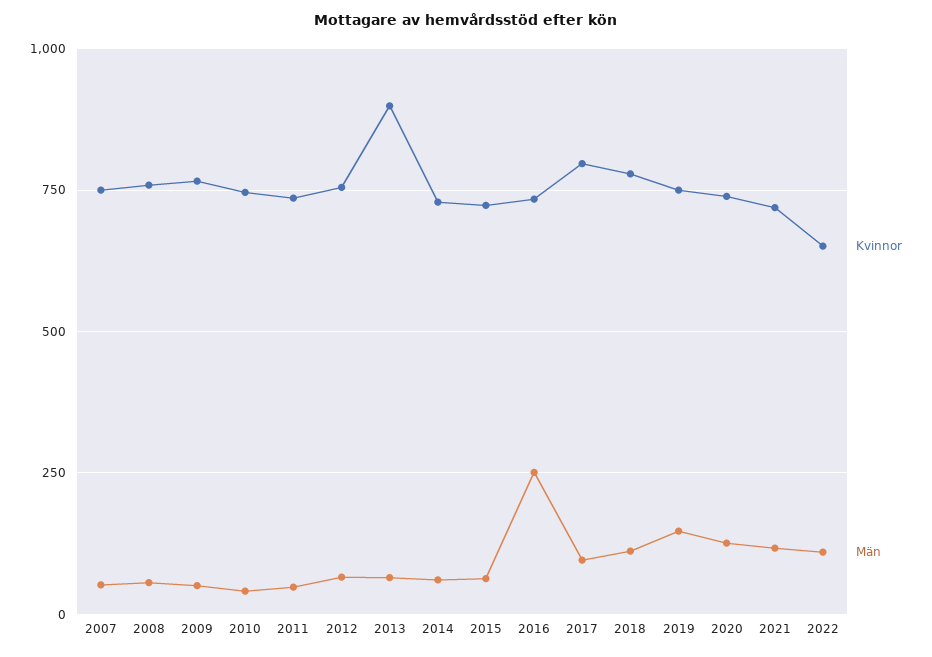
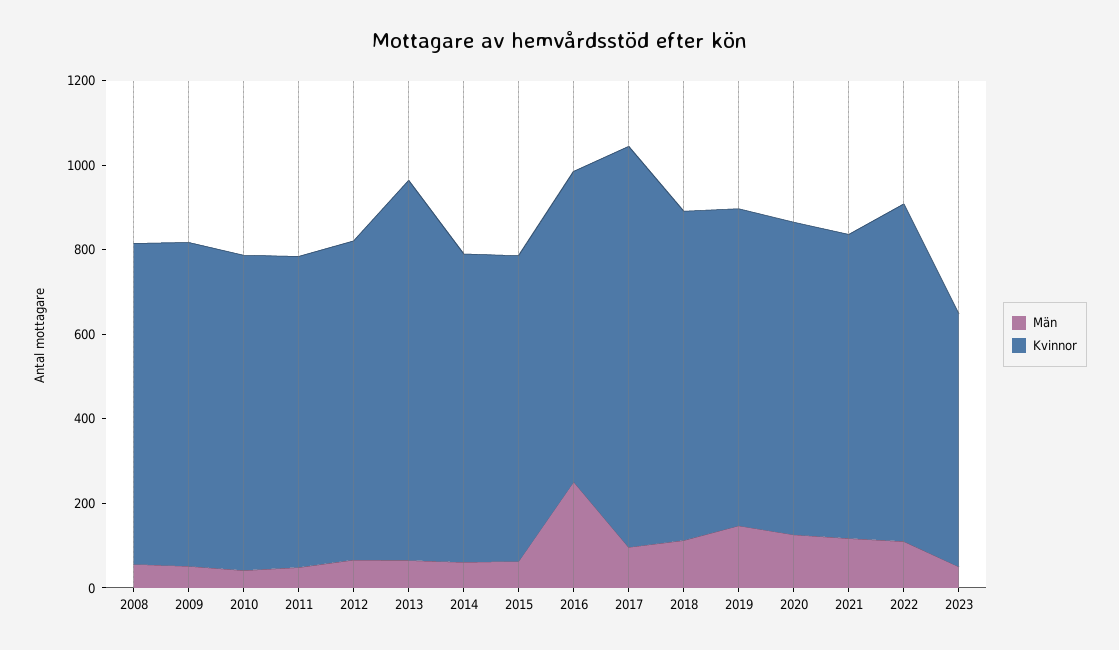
Kvinnor, 2007: 750 -> none
Män, 2007: 50 -> none
Kvinnor, 2017: 800 -> 950
Kvinnor, 2022: 650 -> 800
Män, 2023: none -> 50
Kvinnor, 2023: none -> 600

